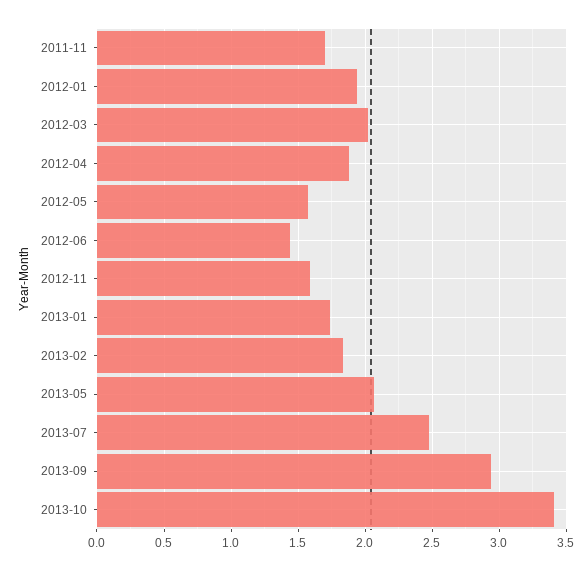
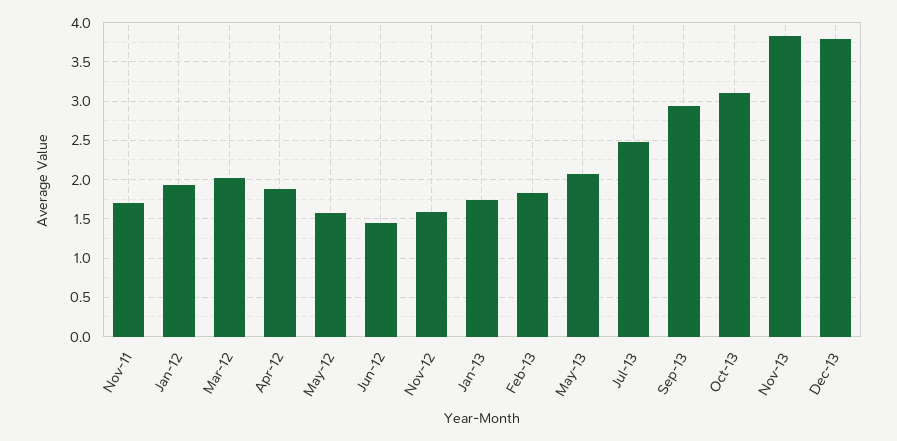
2013-10: 3.4 -> 3.1
Nov-13: none -> 3.8
Dec-13: none -> 3.8

